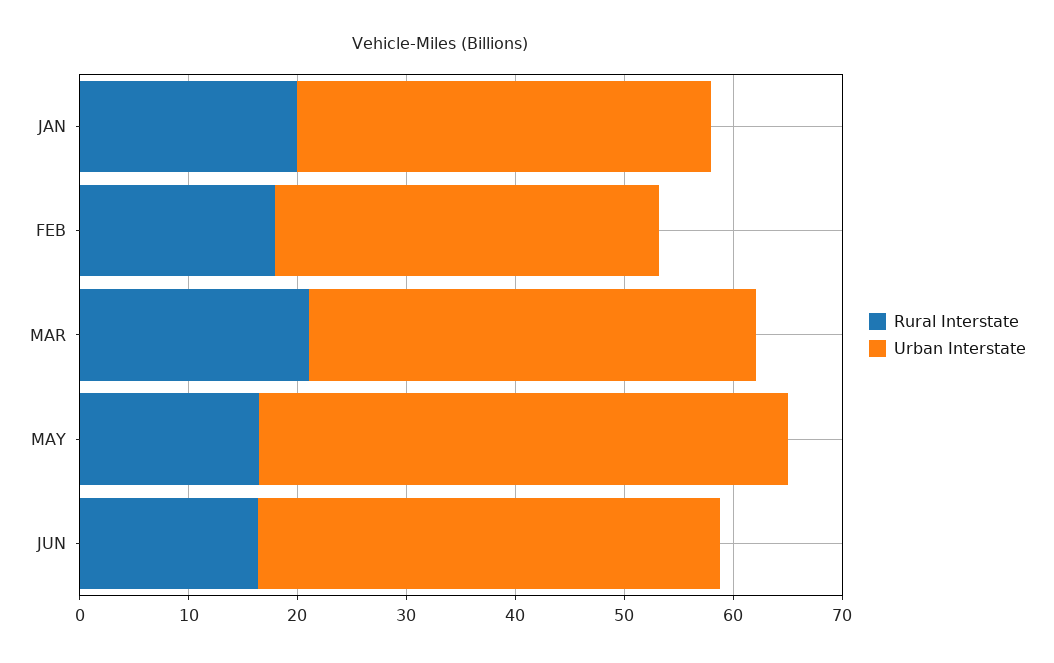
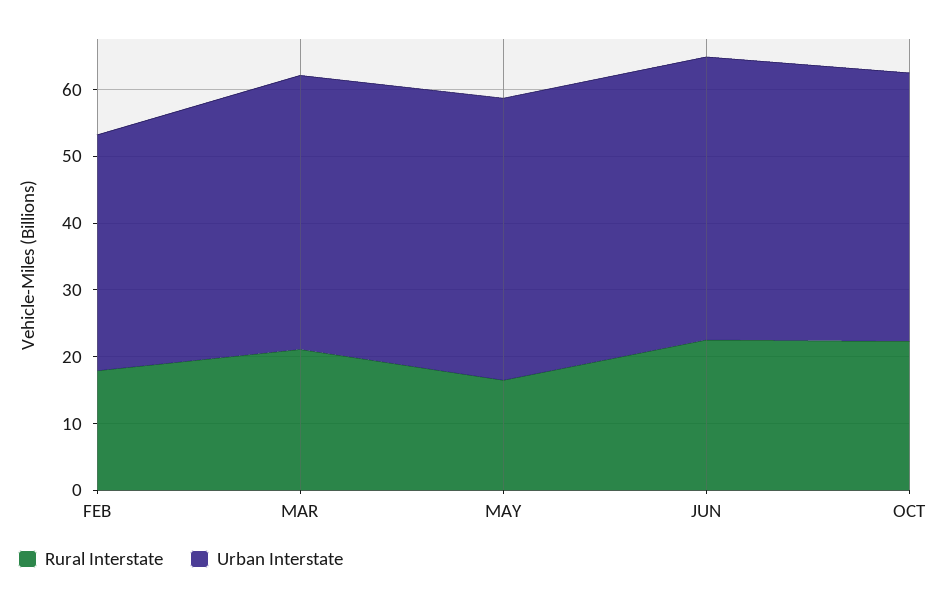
Rural Interstate, JAN: 20 -> none
Urban Interstate, JAN: 38 -> none
Urban Interstate, MAY: 48 -> 42
Rural Interstate, JUN: 16 -> 22
Rural Interstate, OCT: none -> 22
Urban Interstate, OCT: none -> 40

